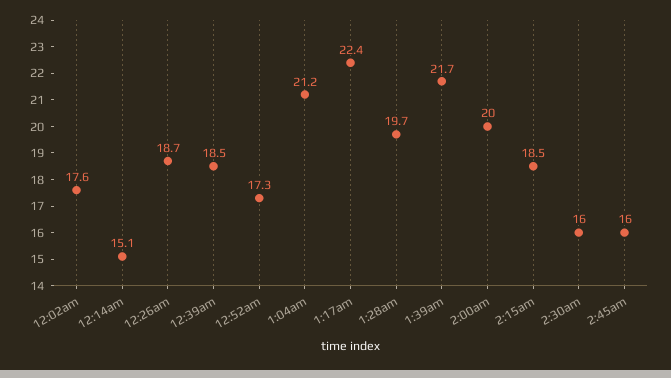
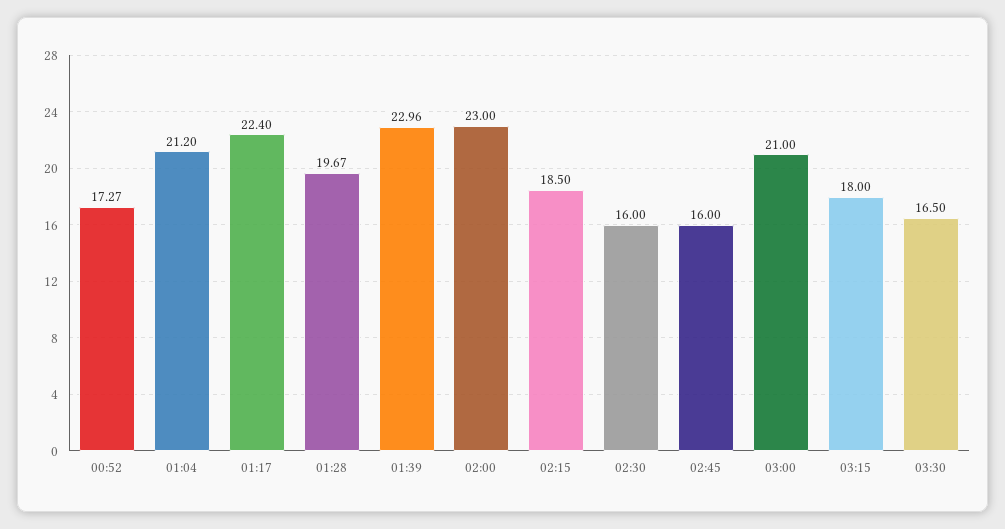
12:02am: 17.6 -> none
12:14am: 15.1 -> none
12:26am: 18.7 -> none
12:39am: 18.5 -> none
1:39am: 21.7 -> 22.96
2:00am: 20 -> 23
03:00: none -> 21
03:15: none -> 18
03:30: none -> 16.5

